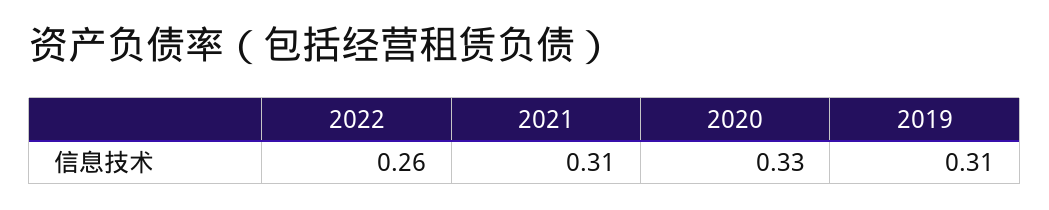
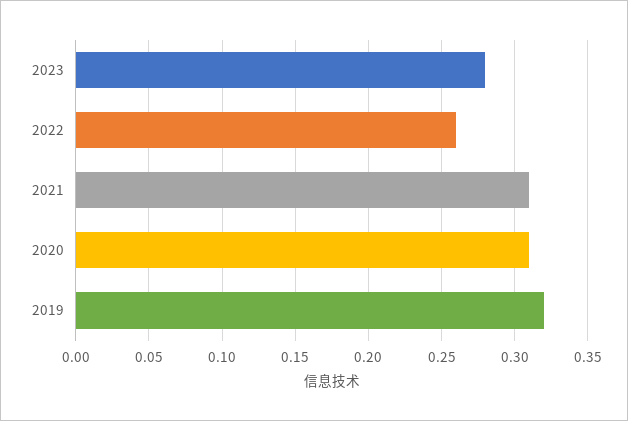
2020: 0.33 -> 0.31
2019: 0.31 -> 0.32
2023: none -> 0.28

